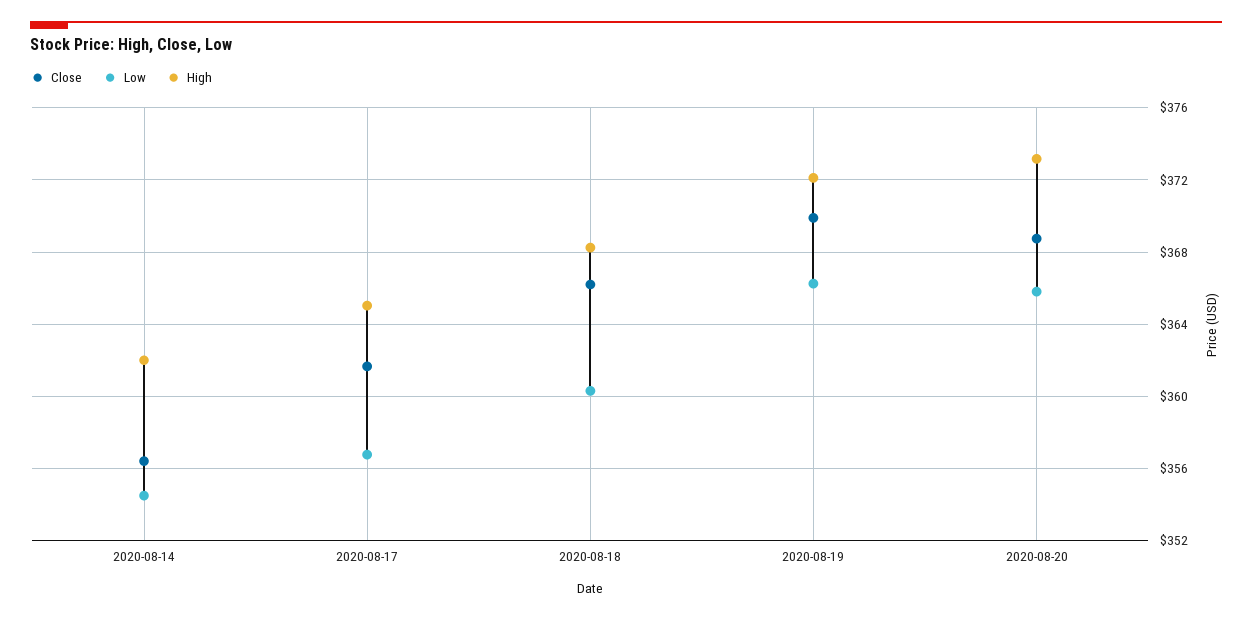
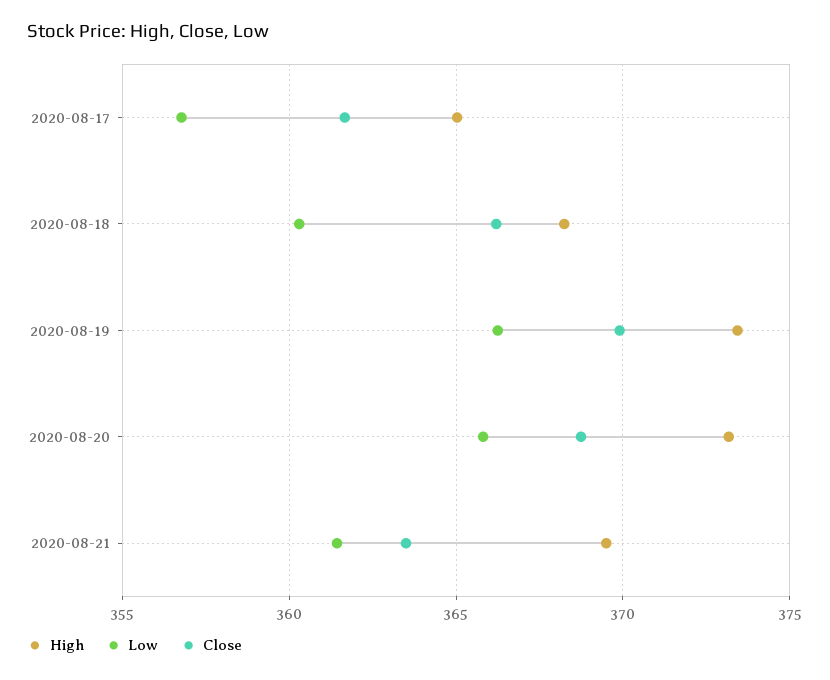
Close, 2020-08-14: 356.5 -> none
Low, 2020-08-14: 354.5 -> none
High, 2020-08-14: 362 -> none
High, 2020-08-19: 372 -> 373.5
High, 2020-08-21: none -> 369.5
Low, 2020-08-21: none -> 361.5
Close, 2020-08-21: none -> 363.5

